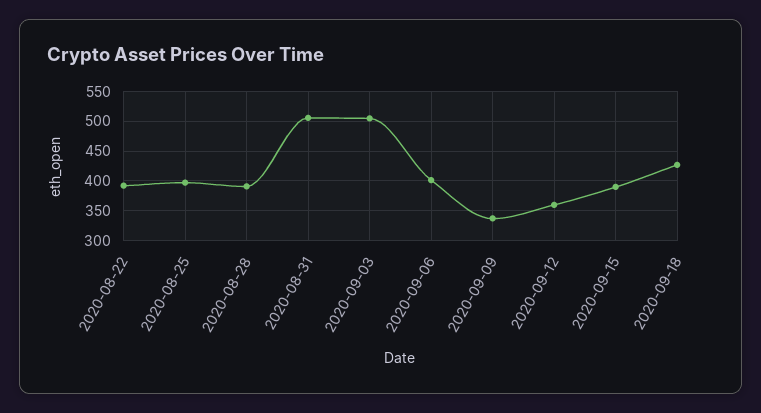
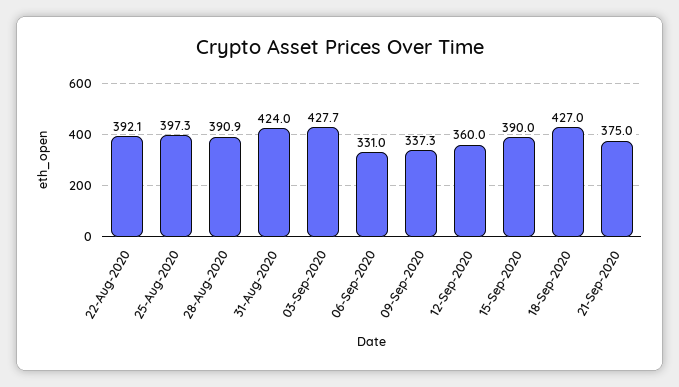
2020-08-31: 500 -> 424
2020-09-03: 500 -> 427.7
2020-09-06: 400 -> 331
21-Sep-2020: none -> 375

